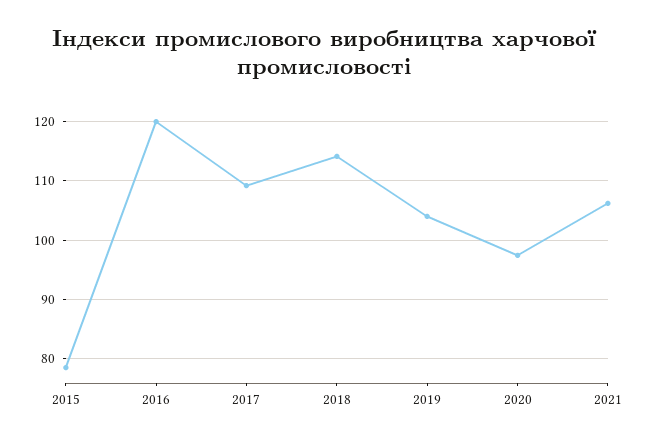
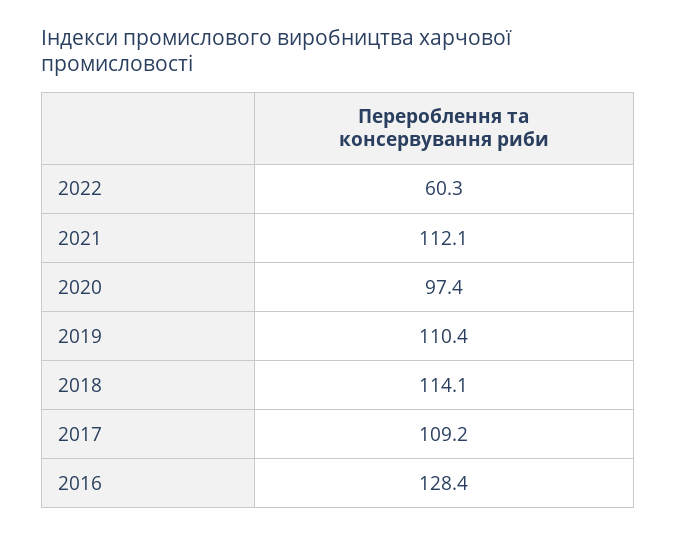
2015: 78 -> none
2016: 120 -> 128.4
2019: 104 -> 110.4
2021: 106 -> 112.1
2022: none -> 60.3

